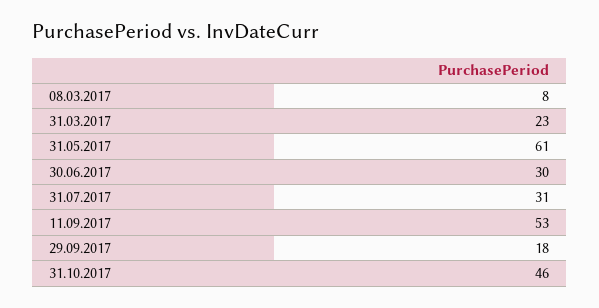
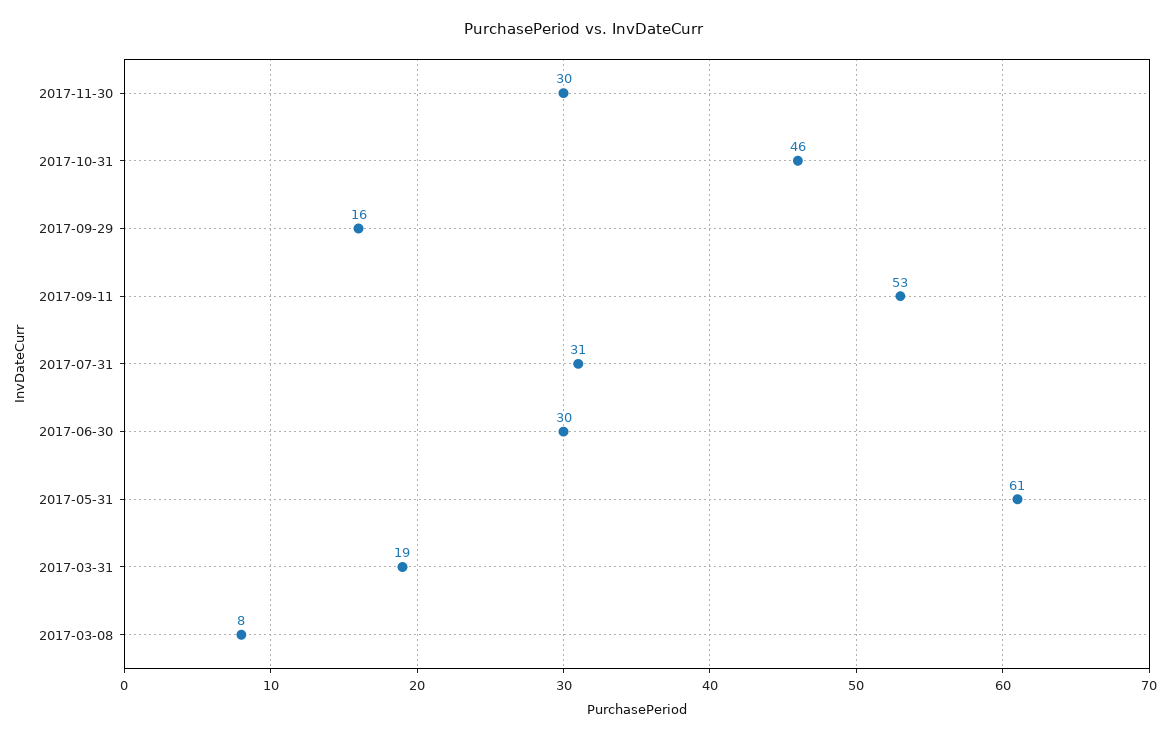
31.03.2017: 23 -> 19
29.09.2017: 18 -> 16
2017-11-30: none -> 30

